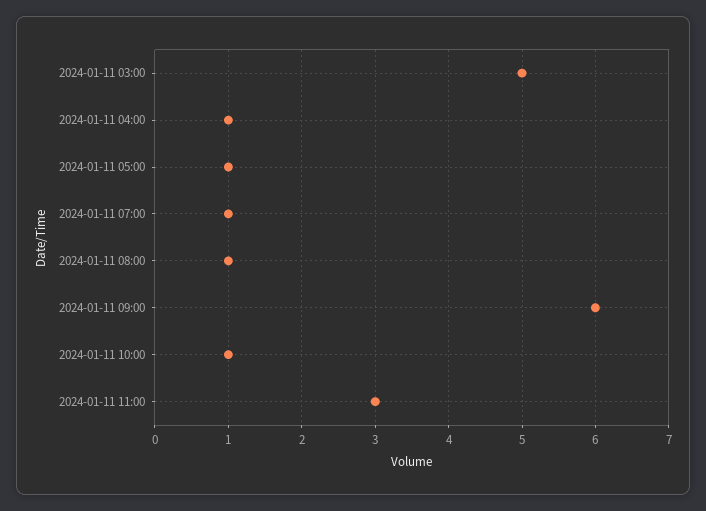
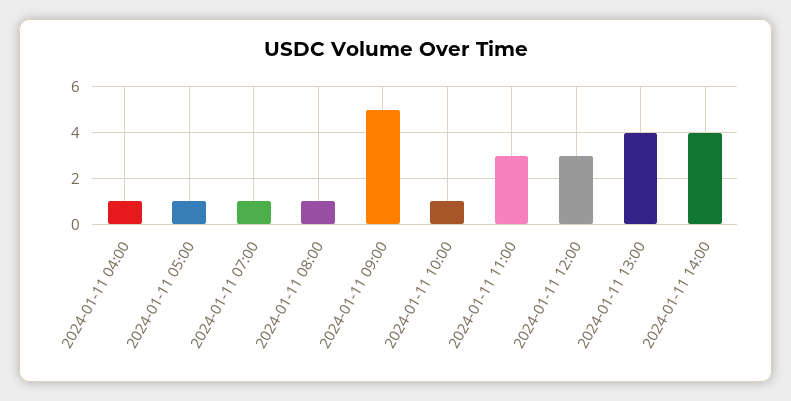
2024-01-11 03:00: 5 -> none
2024-01-11 09:00: 6 -> 5
2024-01-11 12:00: none -> 3
2024-01-11 13:00: none -> 4
2024-01-11 14:00: none -> 4

